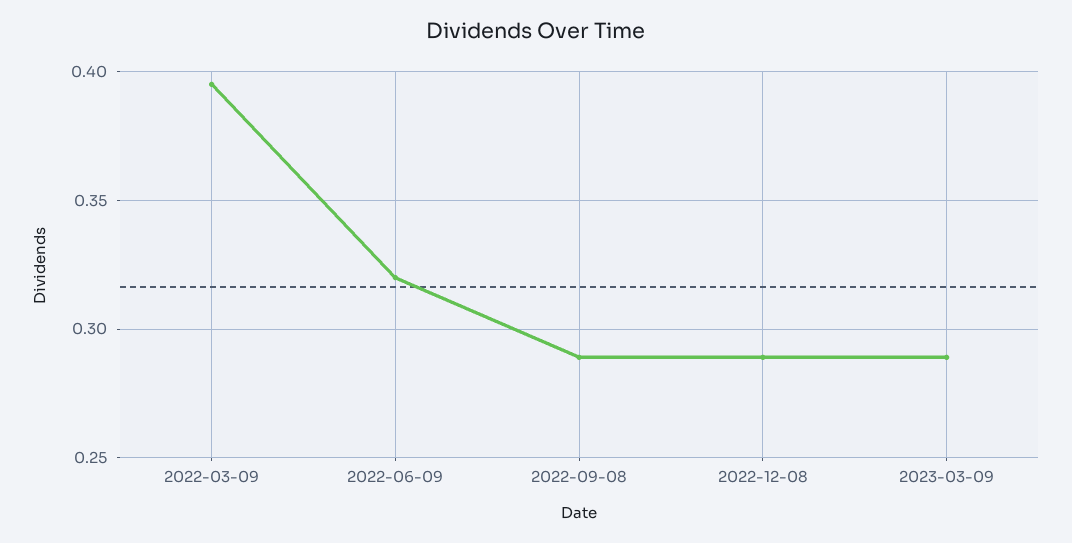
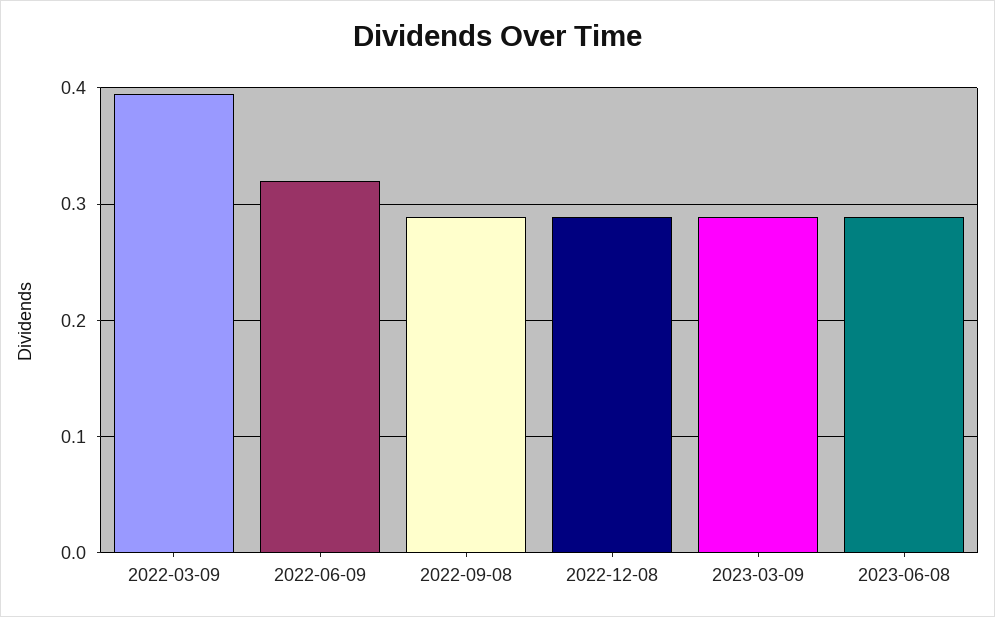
2023-06-08: none -> 0.29

